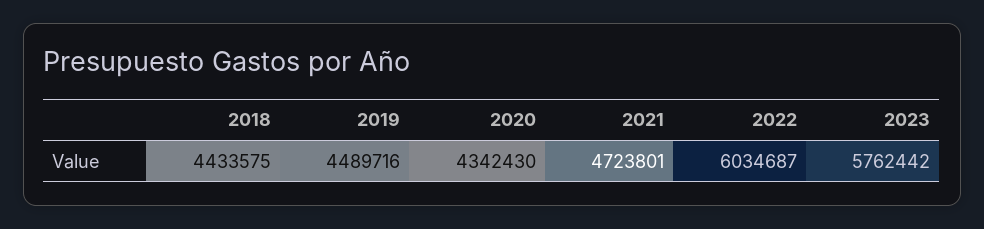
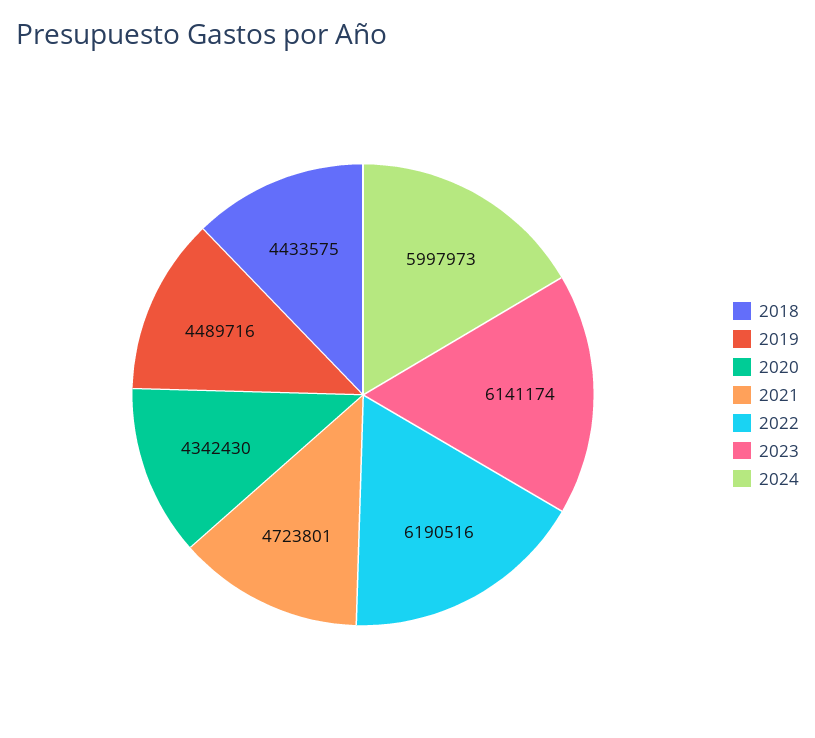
2022: 6034687 -> 6190516
2023: 5762442 -> 6141174
2024: none -> 5997973

